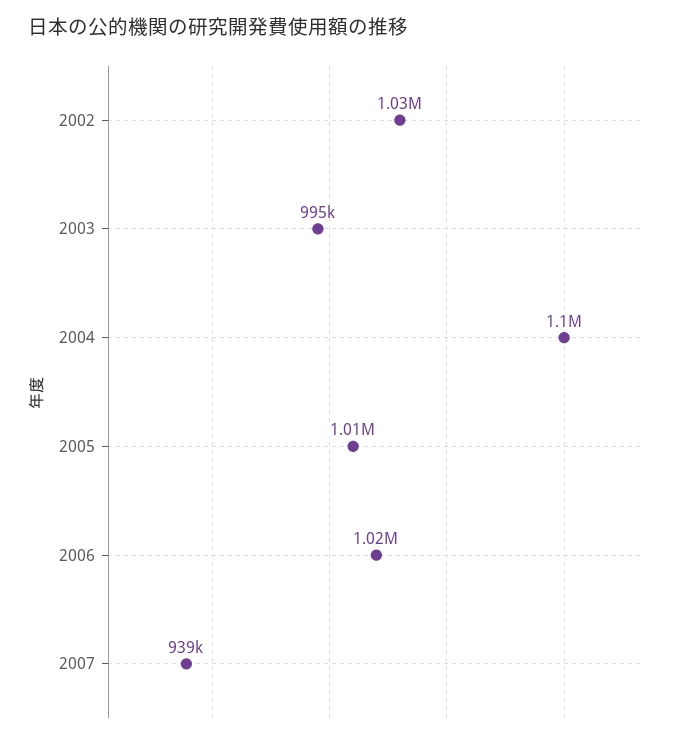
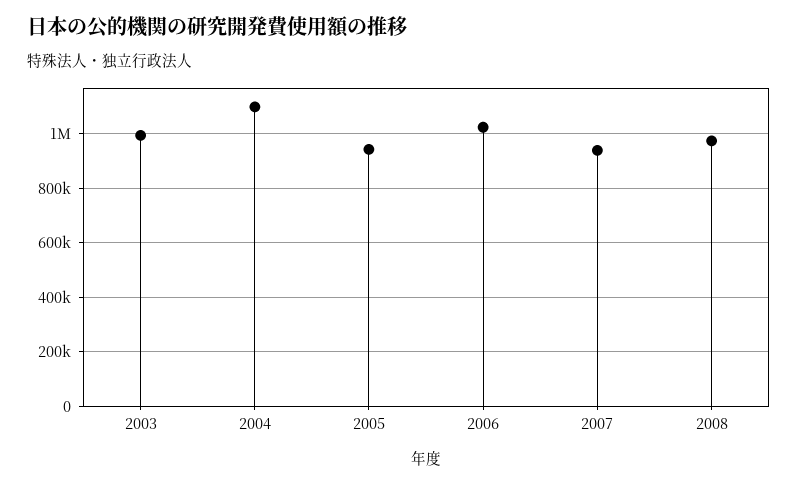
2002: 1030000 -> none
2005: 1010000 -> 950000
2008: none -> 975000

